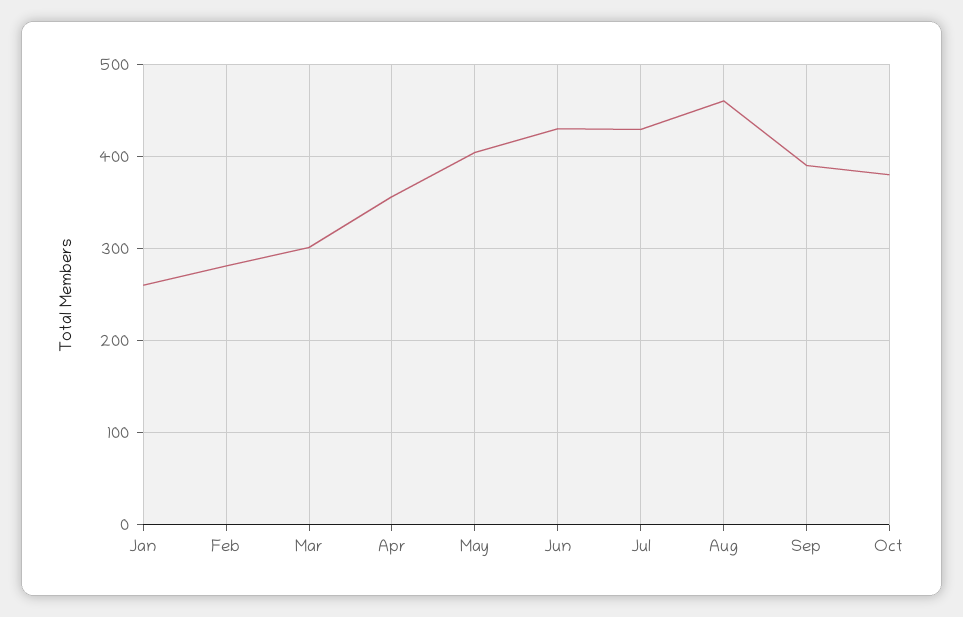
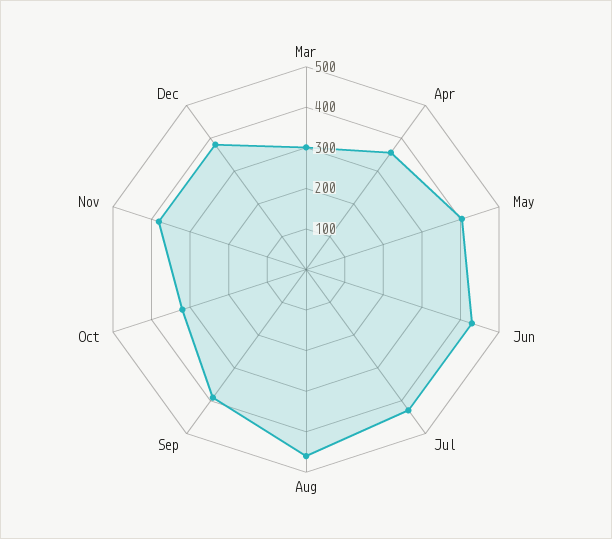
Jan: 260 -> none
Feb: 280 -> none
Oct: 380 -> 320
Nov: none -> 380
Dec: none -> 380

